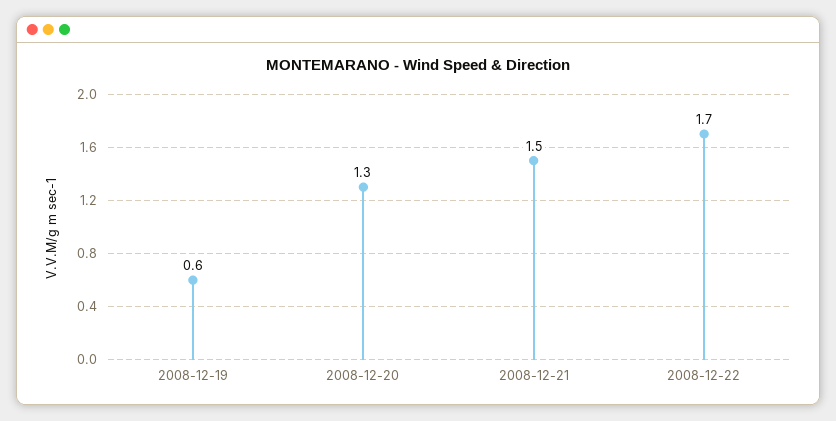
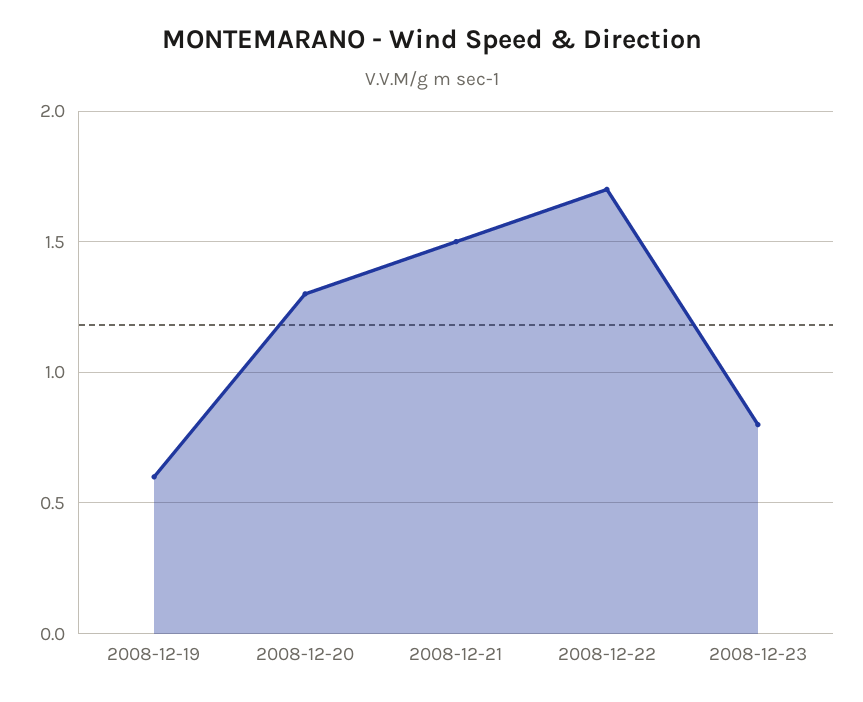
2008-12-23: none -> 0.8

